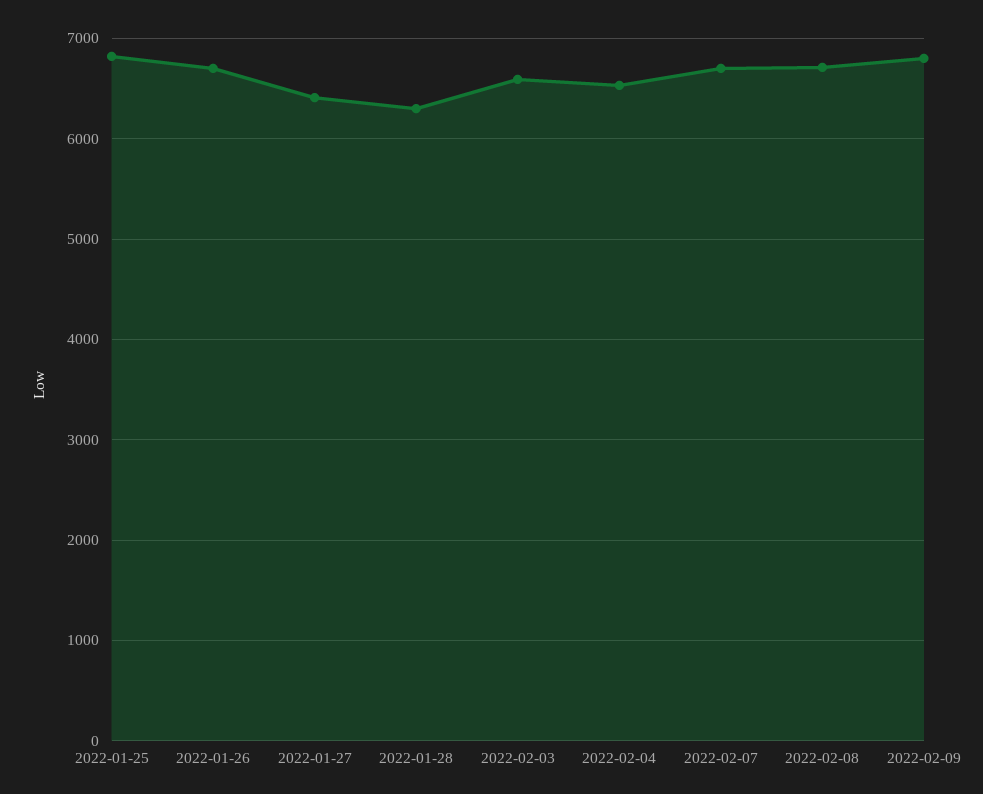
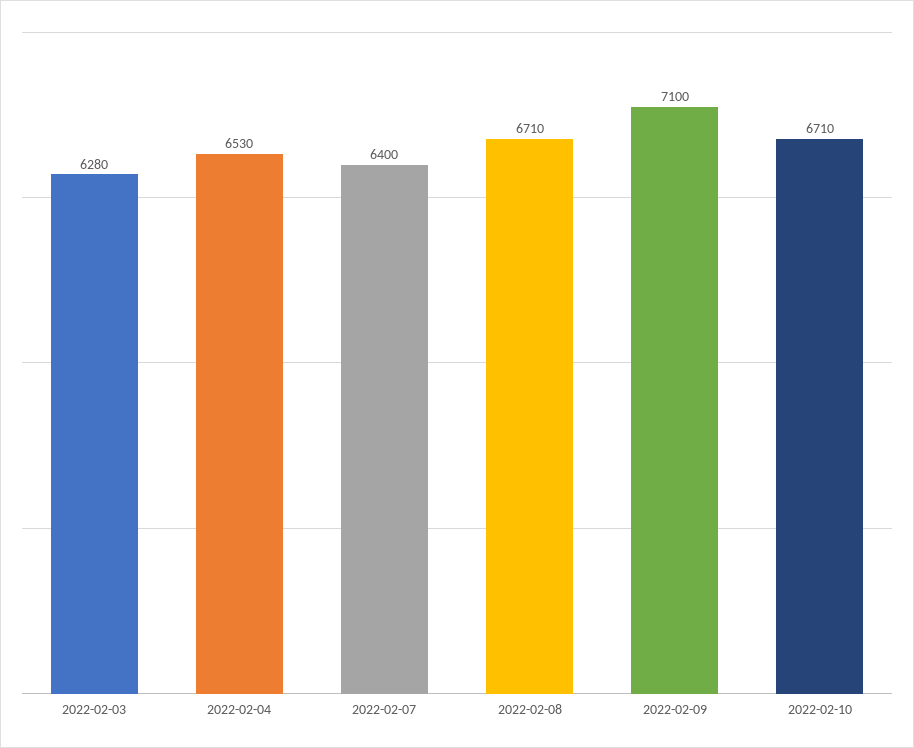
2022-01-25: 6800 -> none
2022-01-26: 6700 -> none
2022-01-27: 6400 -> none
2022-01-28: 6300 -> none
2022-02-03: 6600 -> 6280
2022-02-07: 6700 -> 6400
2022-02-09: 6800 -> 7100
2022-02-10: none -> 6710

